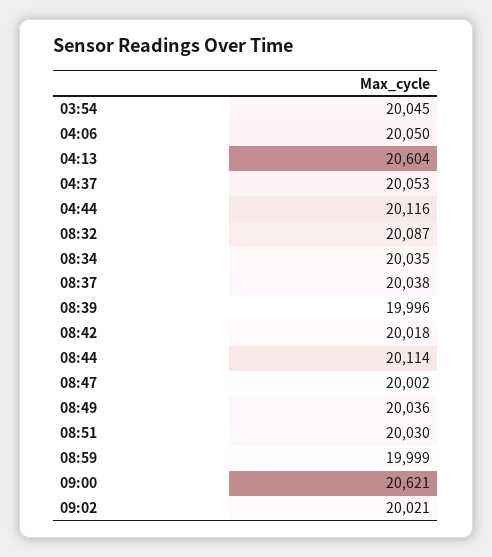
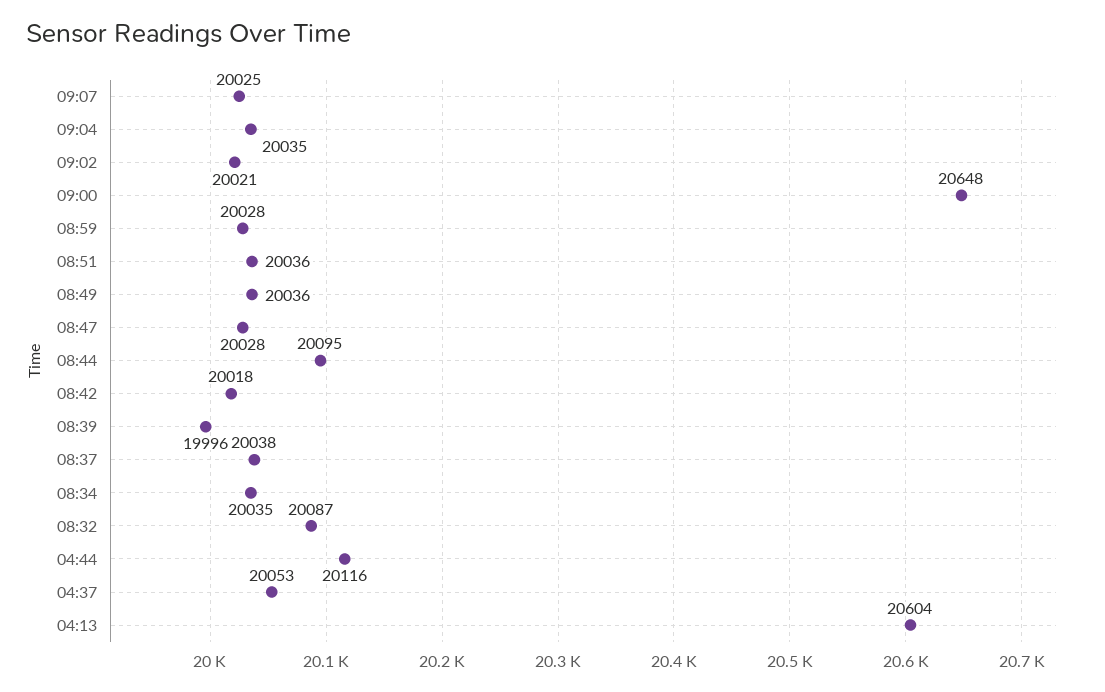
03:54: 20045 -> none
04:06: 20050 -> none
08:44: 20114 -> 20095
08:47: 20002 -> 20028
08:51: 20030 -> 20036
08:59: 19999 -> 20028
09:00: 20621 -> 20648
09:07: none -> 20025
09:04: none -> 20035

